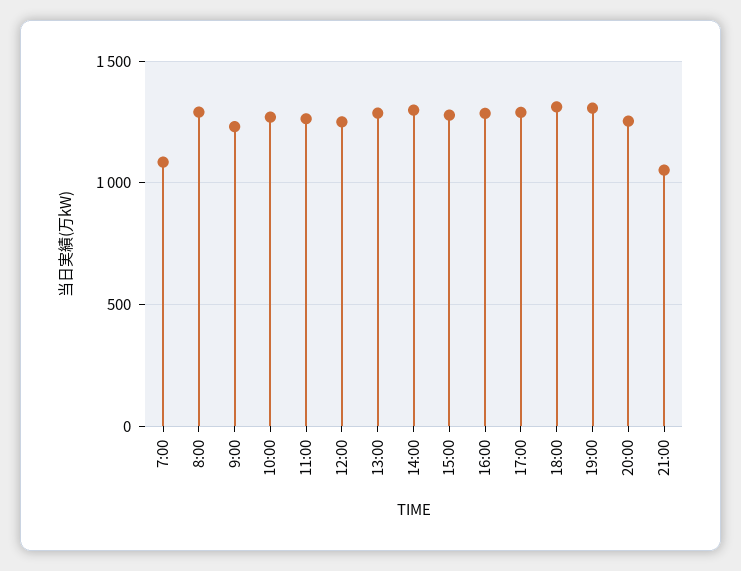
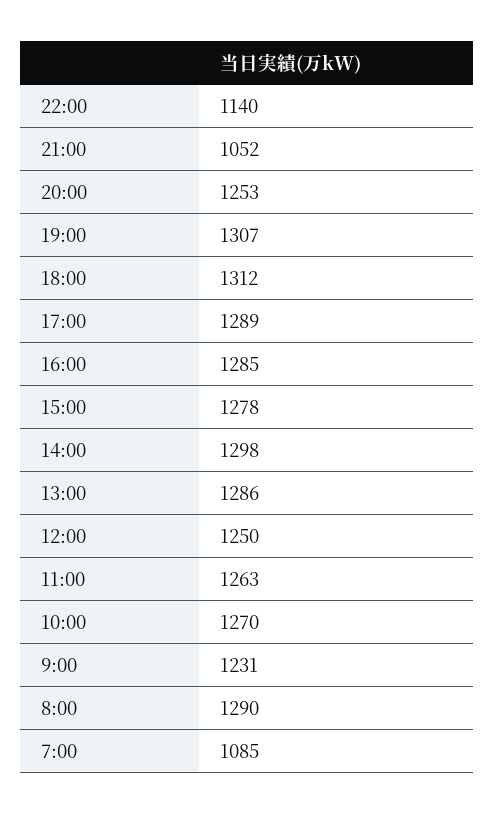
22:00: none -> 1140

